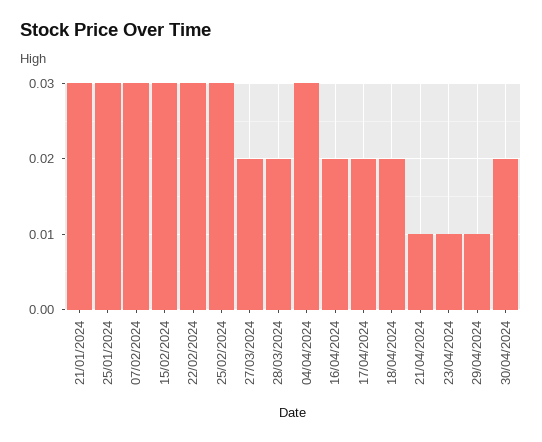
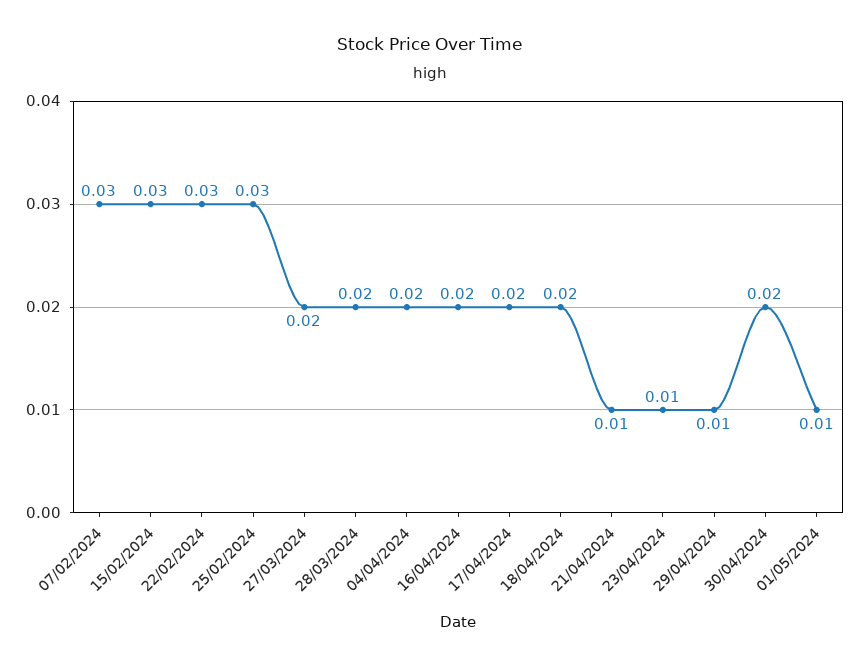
21/01/2024: 0.03 -> none
25/01/2024: 0.03 -> none
04/04/2024: 0.03 -> 0.02
01/05/2024: none -> 0.01

